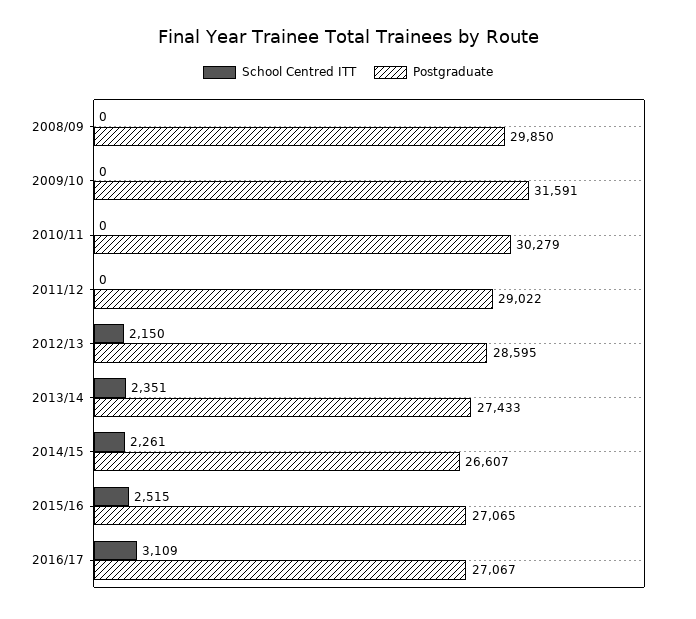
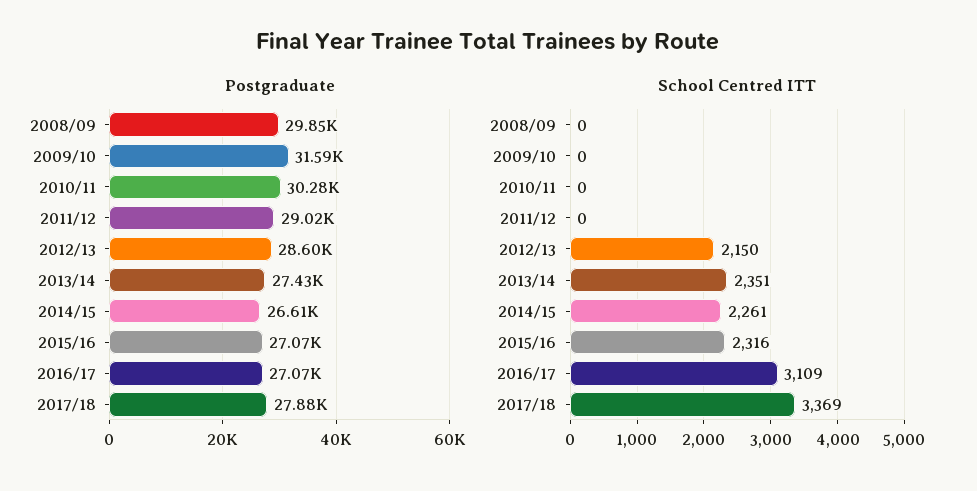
School Centred ITT, 2015/16: 2515 -> 2316
Postgraduate, 2017/18: none -> 27880
School Centred ITT, 2017/18: none -> 3369

